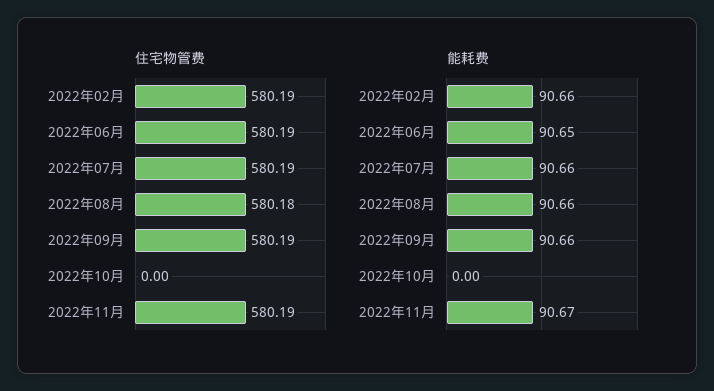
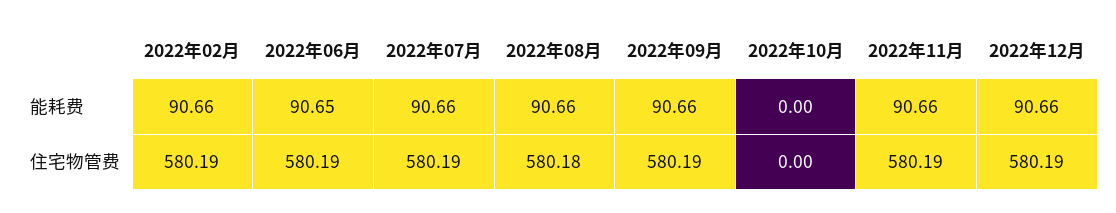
能耗费, 2022年11月: 90.67 -> 90.66
能耗费, 2022年12月: none -> 90.66
住宅物管费, 2022年12月: none -> 580.19

